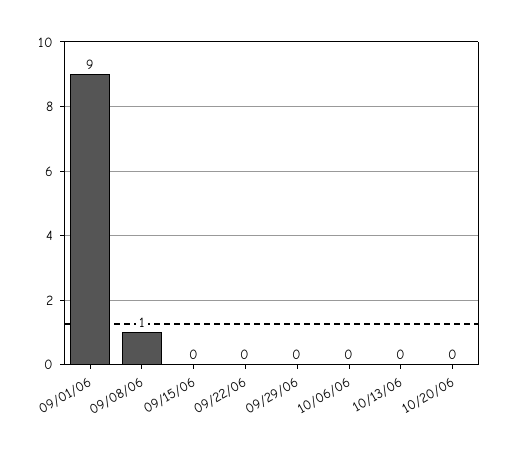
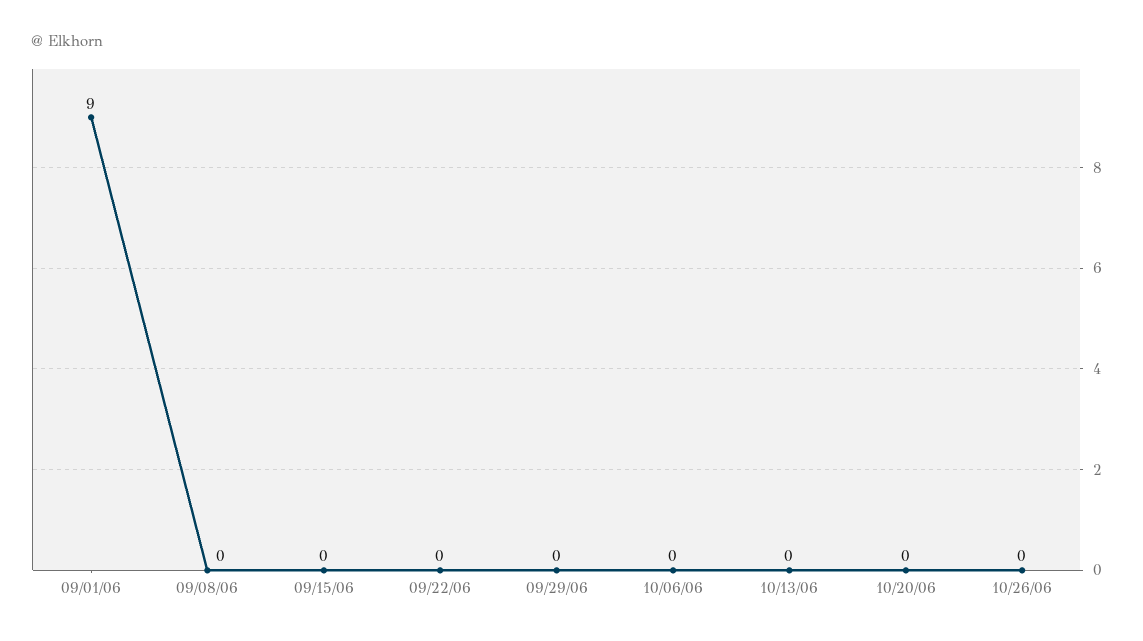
09/08/06: 1 -> 0
10/26/06: none -> 0

